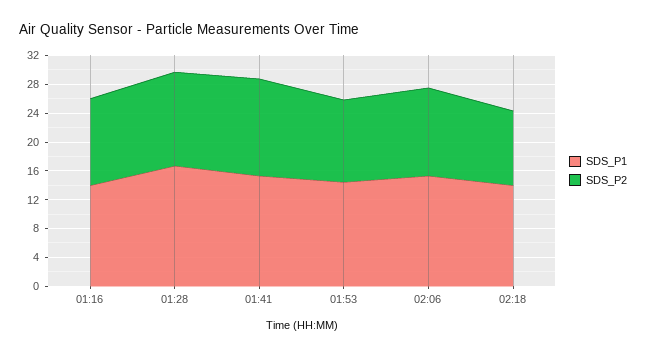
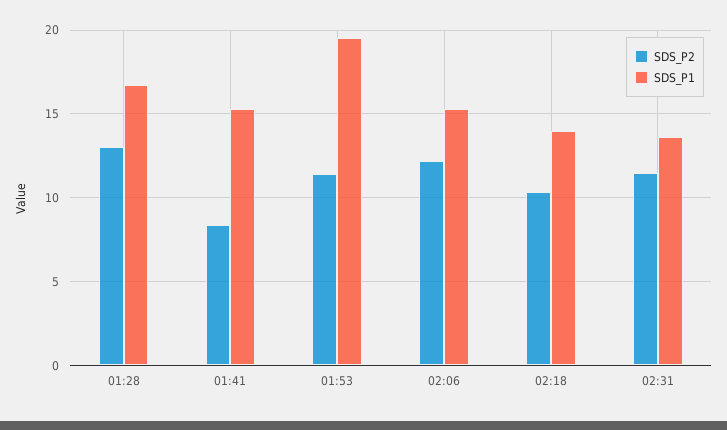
SDS_P1, 01:16: 14 -> none
SDS_P2, 01:16: 12 -> none
SDS_P2, 01:41: 14 -> 8.5
SDS_P1, 01:53: 14 -> 19.5
SDS_P2, 02:31: none -> 11.5
SDS_P1, 02:31: none -> 13.5

